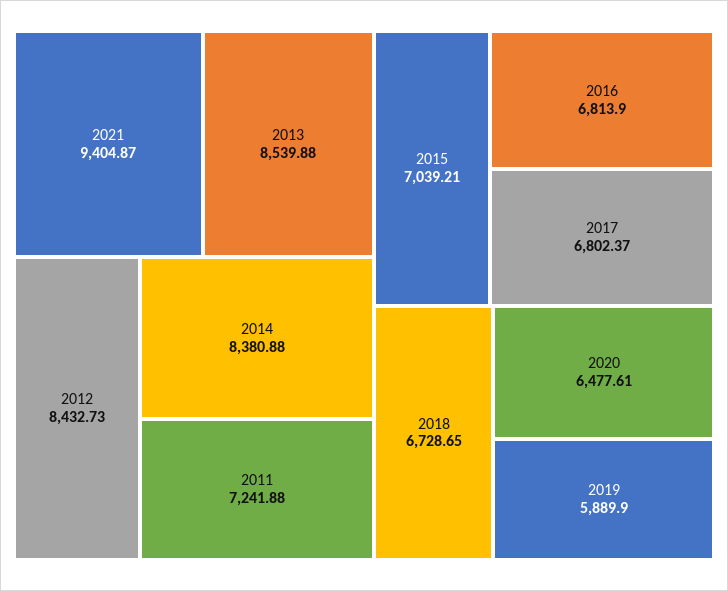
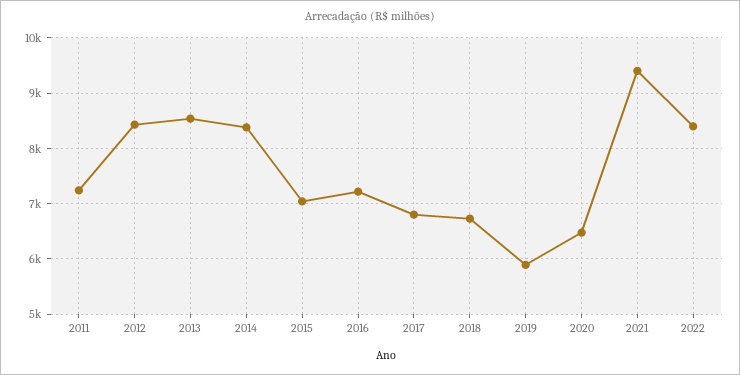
2016: 6813.9 -> 7200
2022: none -> 8400

